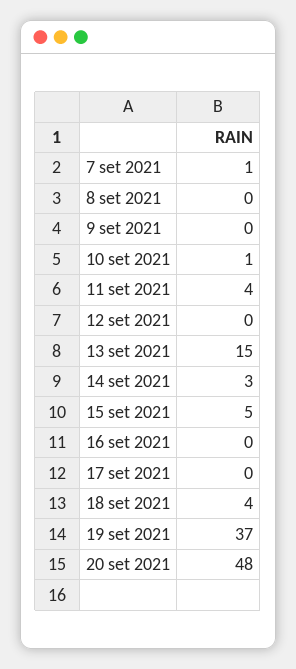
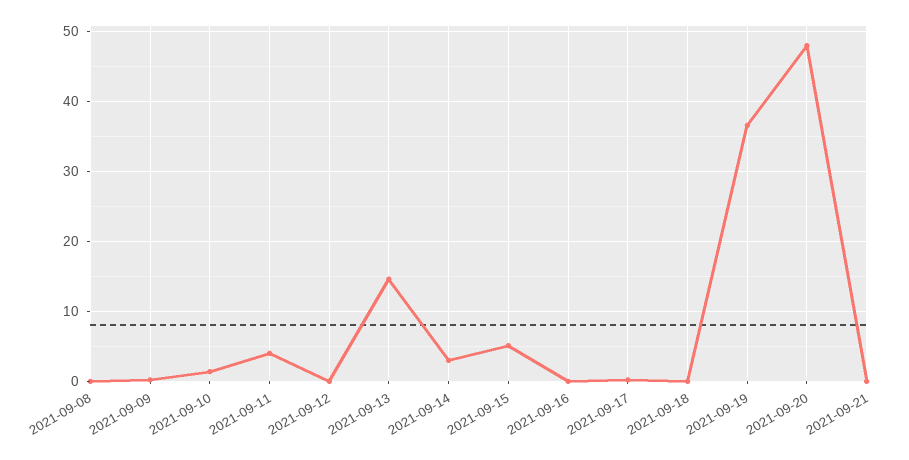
7 set 2021: 1 -> none
18 set 2021: 4 -> 0
2021-09-21: none -> 0

